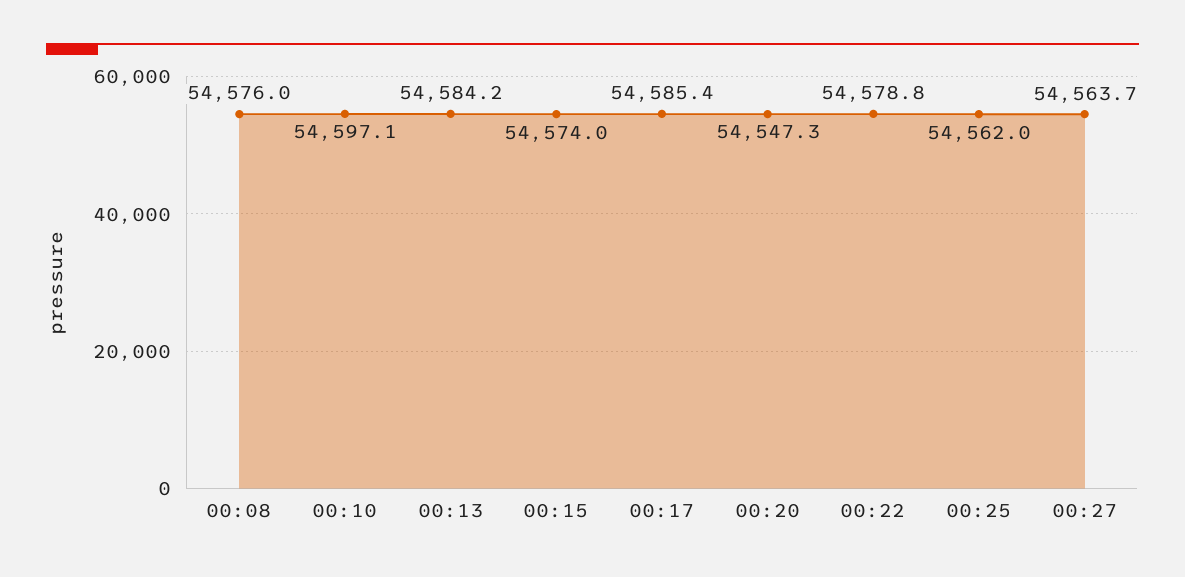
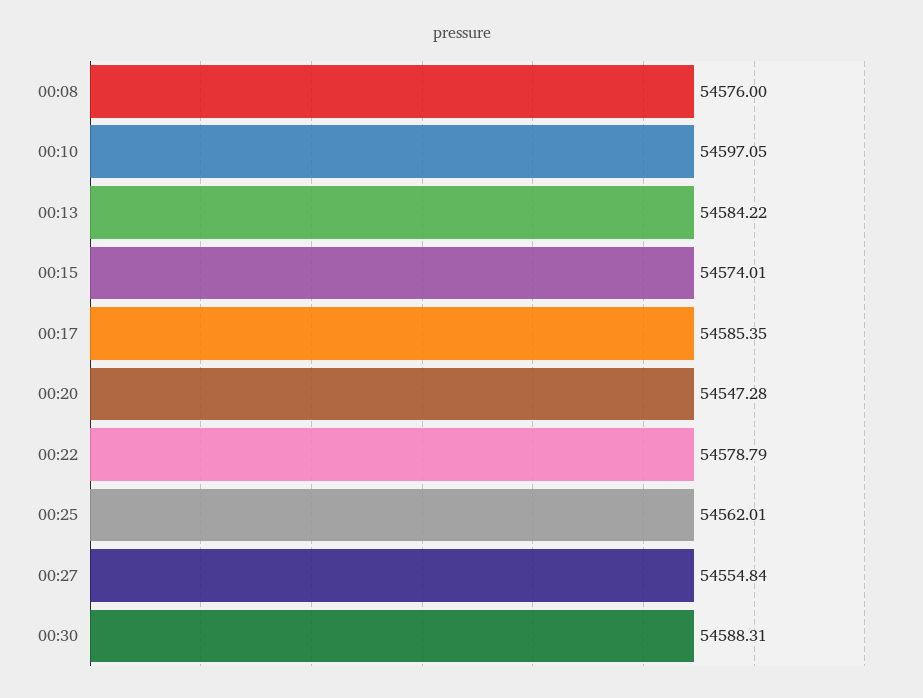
00:27: 54563.7 -> 54554.84
00:30: none -> 54588.31

